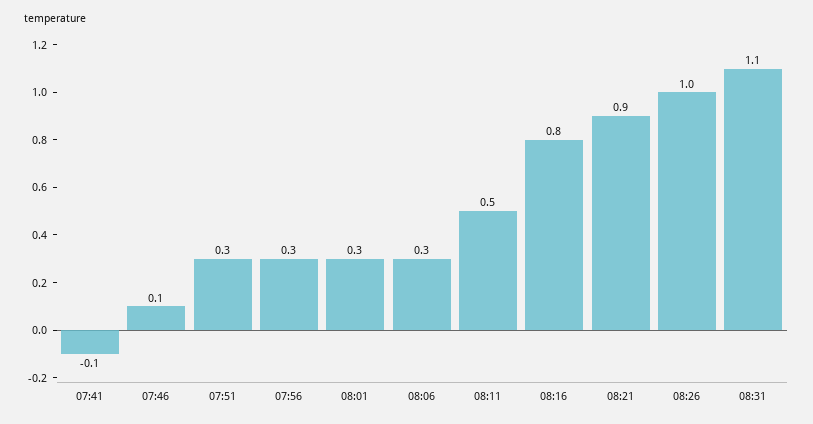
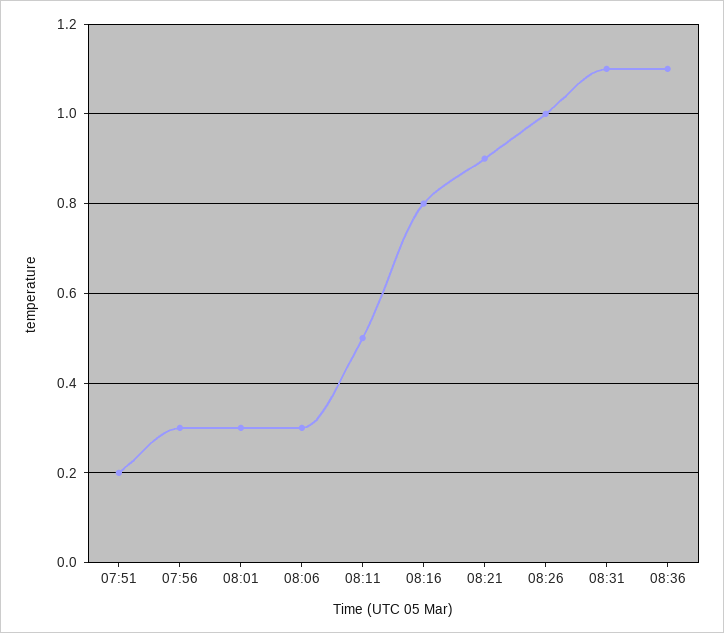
07:41: -0.1 -> none
07:46: 0.1 -> none
07:51: 0.3 -> 0.2
08:36: none -> 1.1

